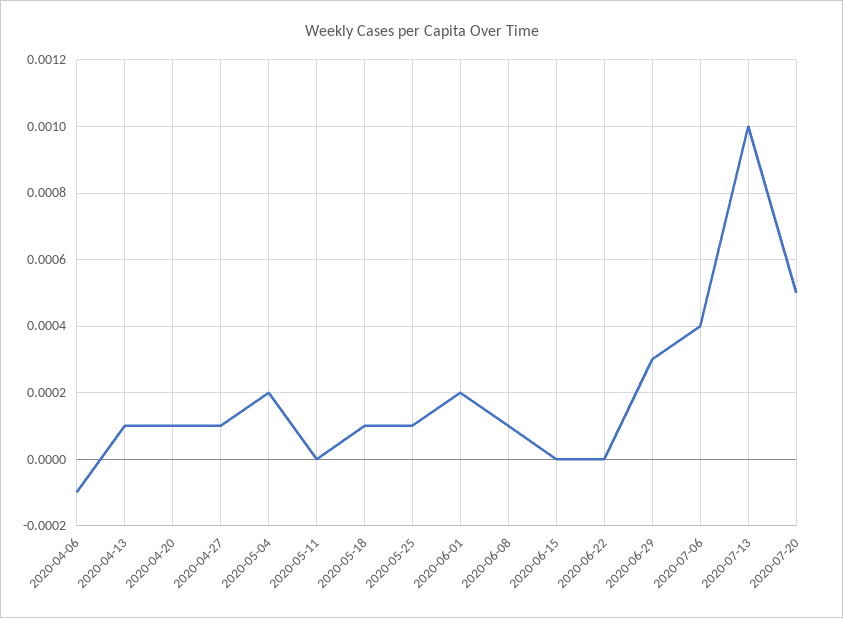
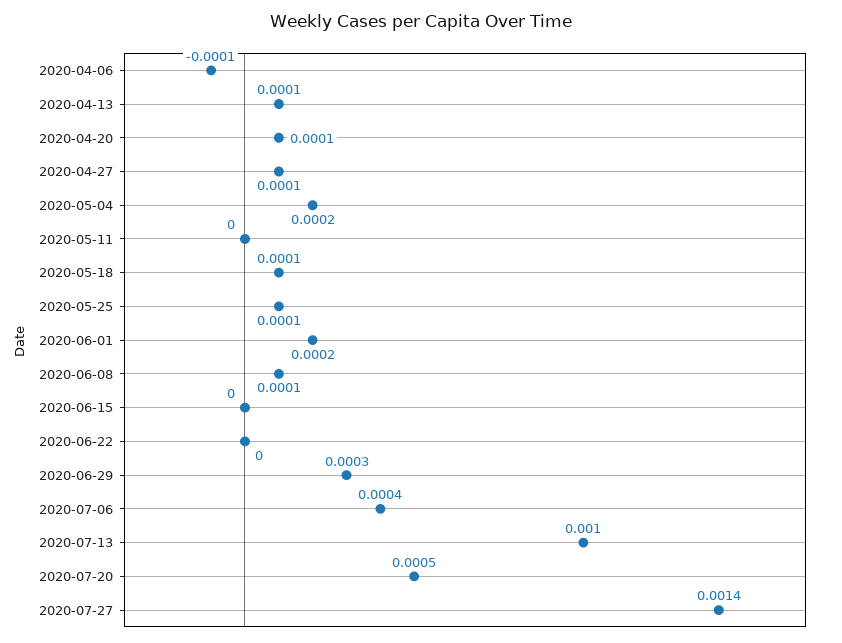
2020-07-27: none -> 0.0014

